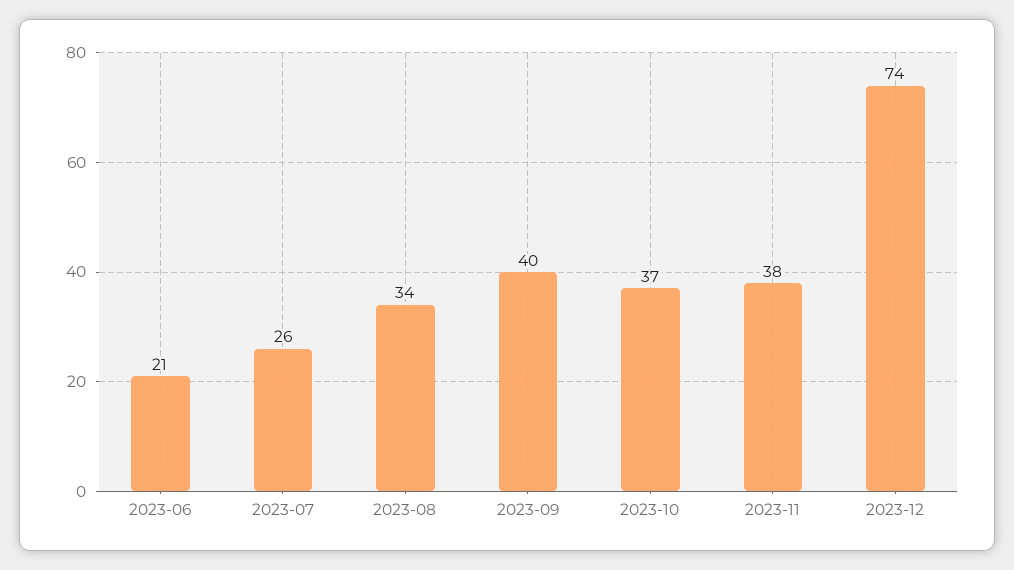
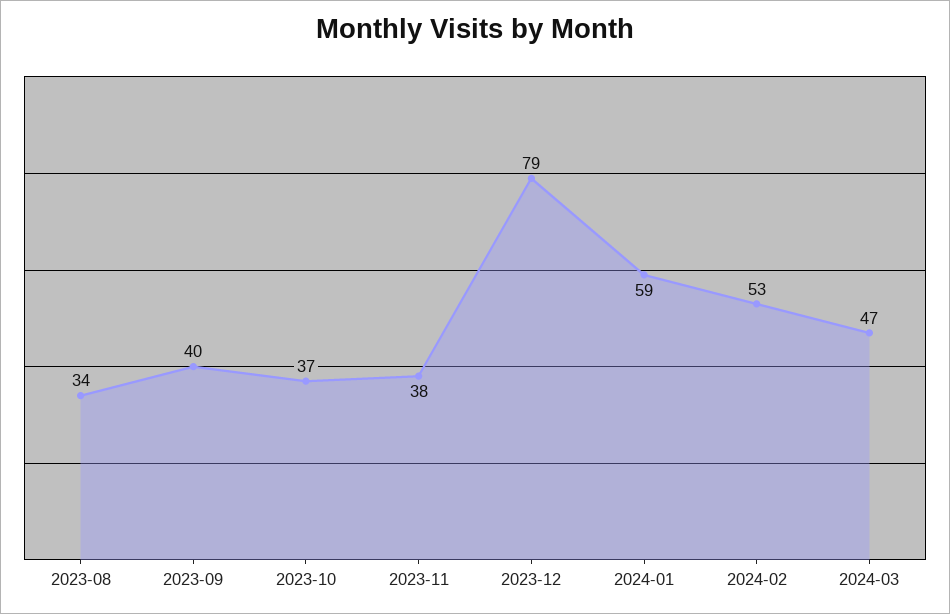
2023-06: 21 -> none
2023-07: 26 -> none
2023-12: 74 -> 79
2024-01: none -> 59
2024-02: none -> 53
2024-03: none -> 47

